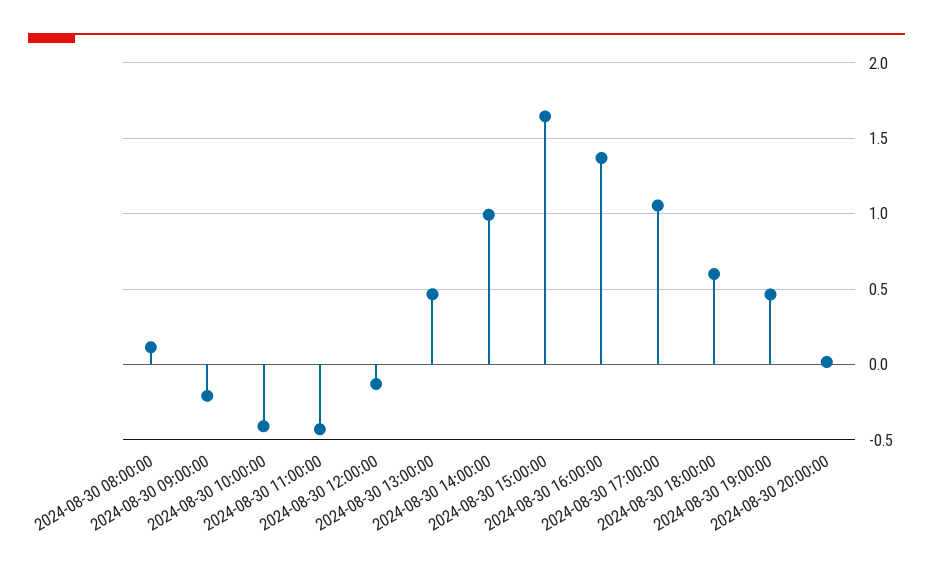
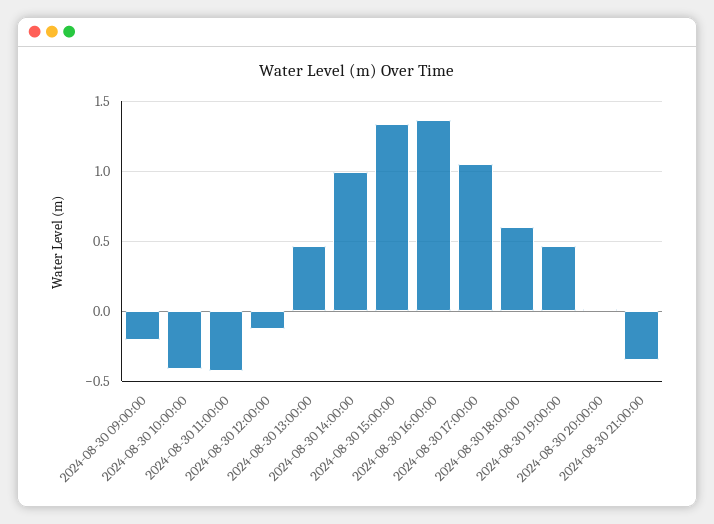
2024-08-30 08:00:00: 0.1 -> none
2024-08-30 15:00:00: 1.65 -> 1.35
2024-08-30 21:00:00: none -> -0.35

